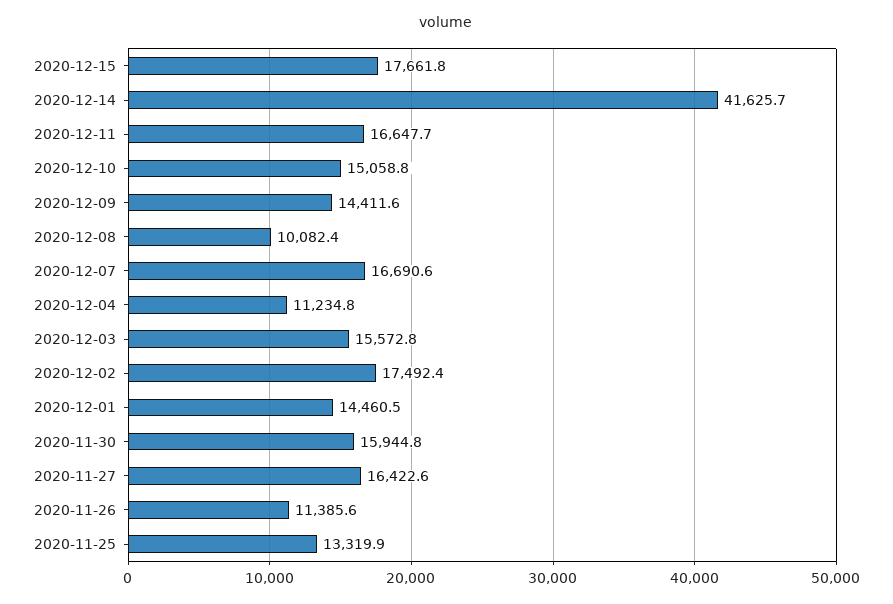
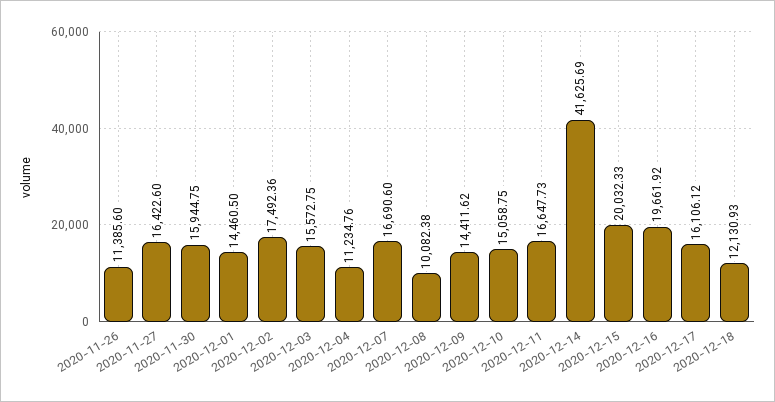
2020-12-15: 17661.8 -> 20032.33
2020-11-25: 13319.9 -> none
2020-12-16: none -> 19661.92
2020-12-17: none -> 16106.12
2020-12-18: none -> 12130.93

